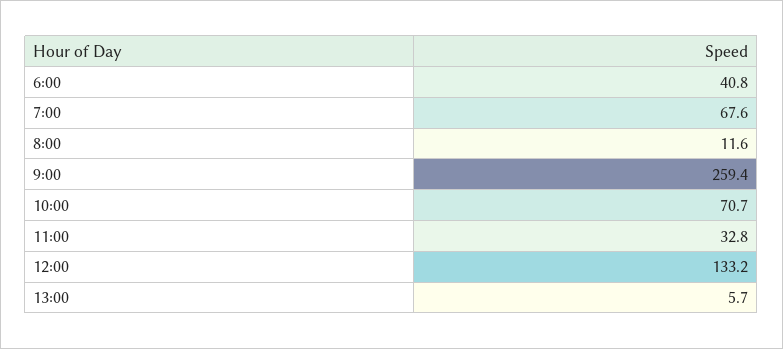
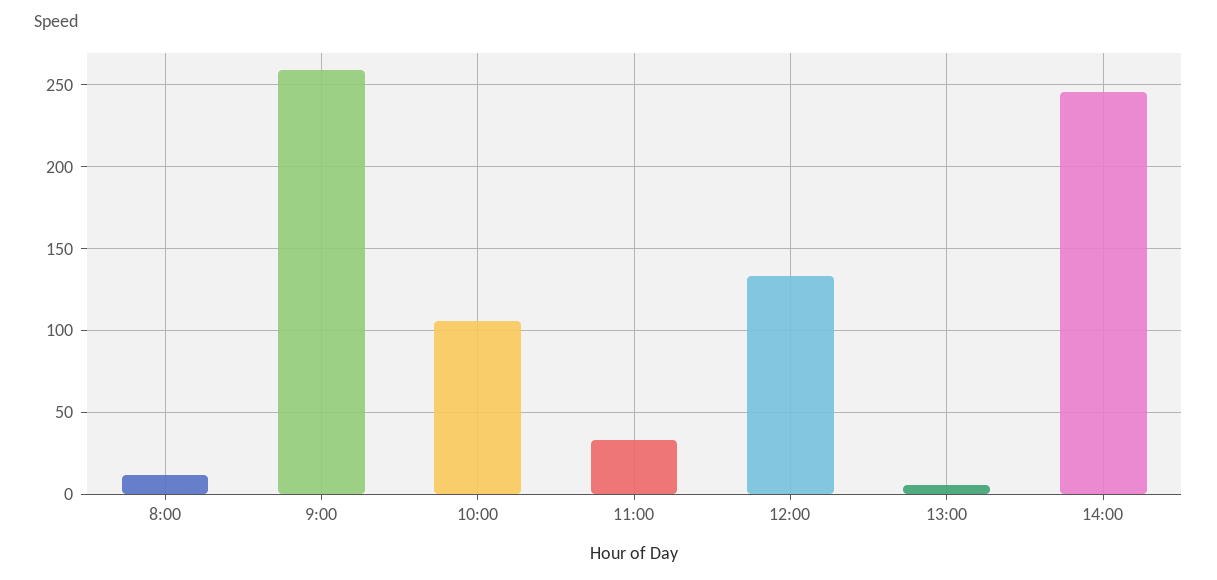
6:00: 40.8 -> none
7:00: 67.6 -> none
10:00: 70.7 -> 105
14:00: none -> 245

